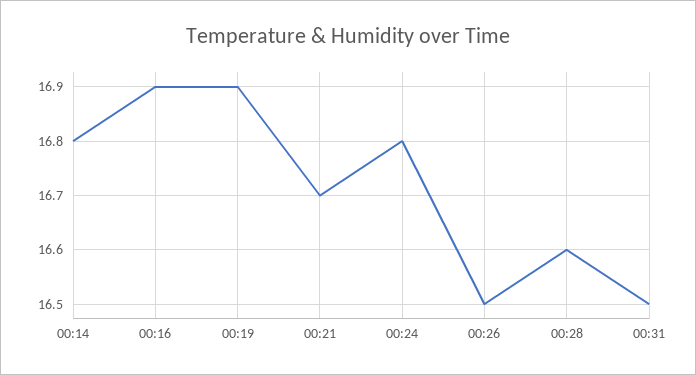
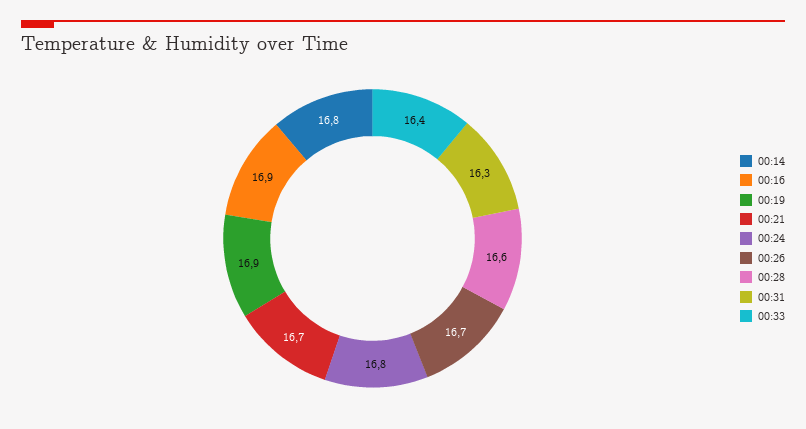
00:26: 16.5 -> 16.7
00:31: 16.5 -> 16.3
00:33: none -> 16.4

